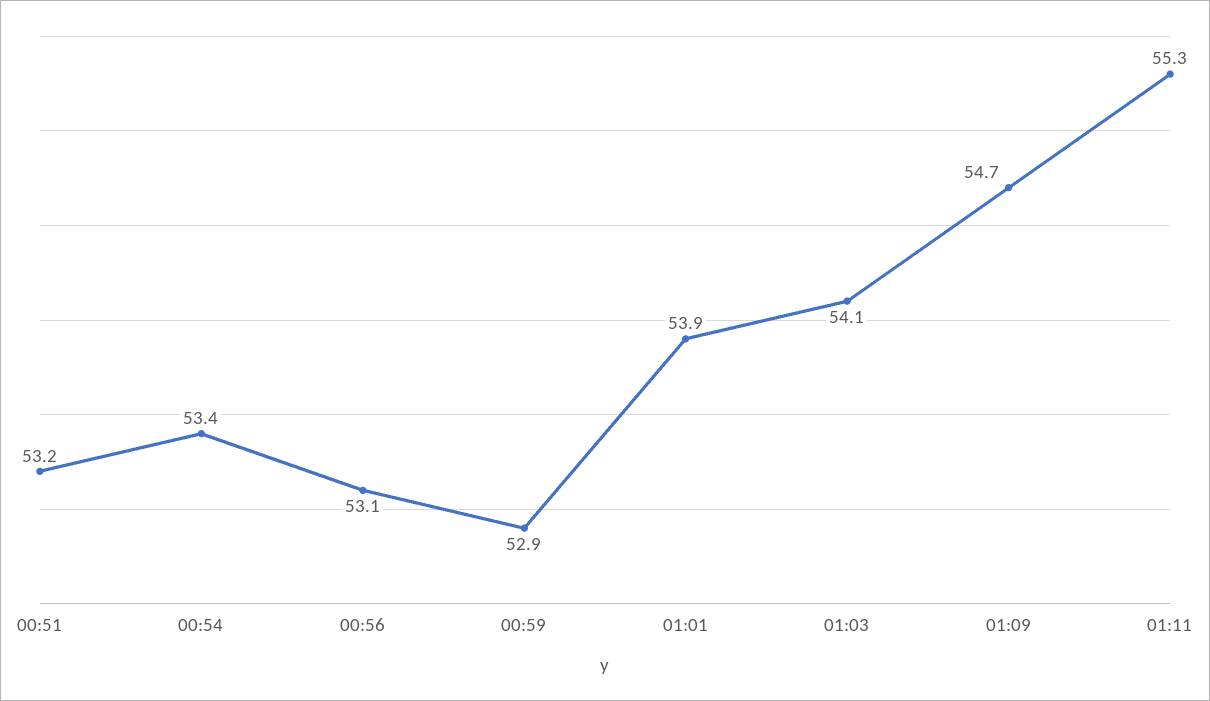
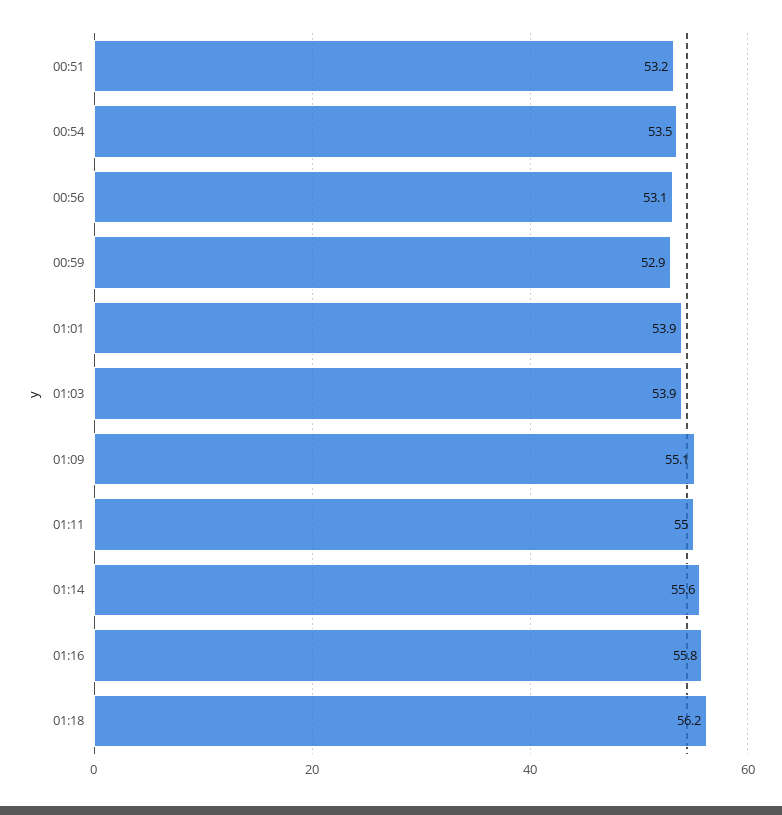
00:54: 53.4 -> 53.5
01:03: 54.1 -> 53.9
01:09: 54.7 -> 55.1
01:11: 55.3 -> 55
01:14: none -> 55.6
01:16: none -> 55.8
01:18: none -> 56.2

